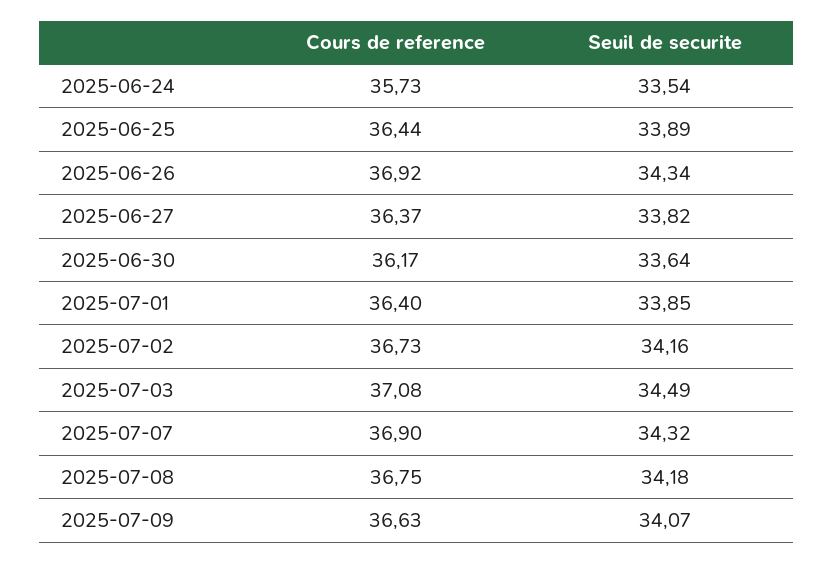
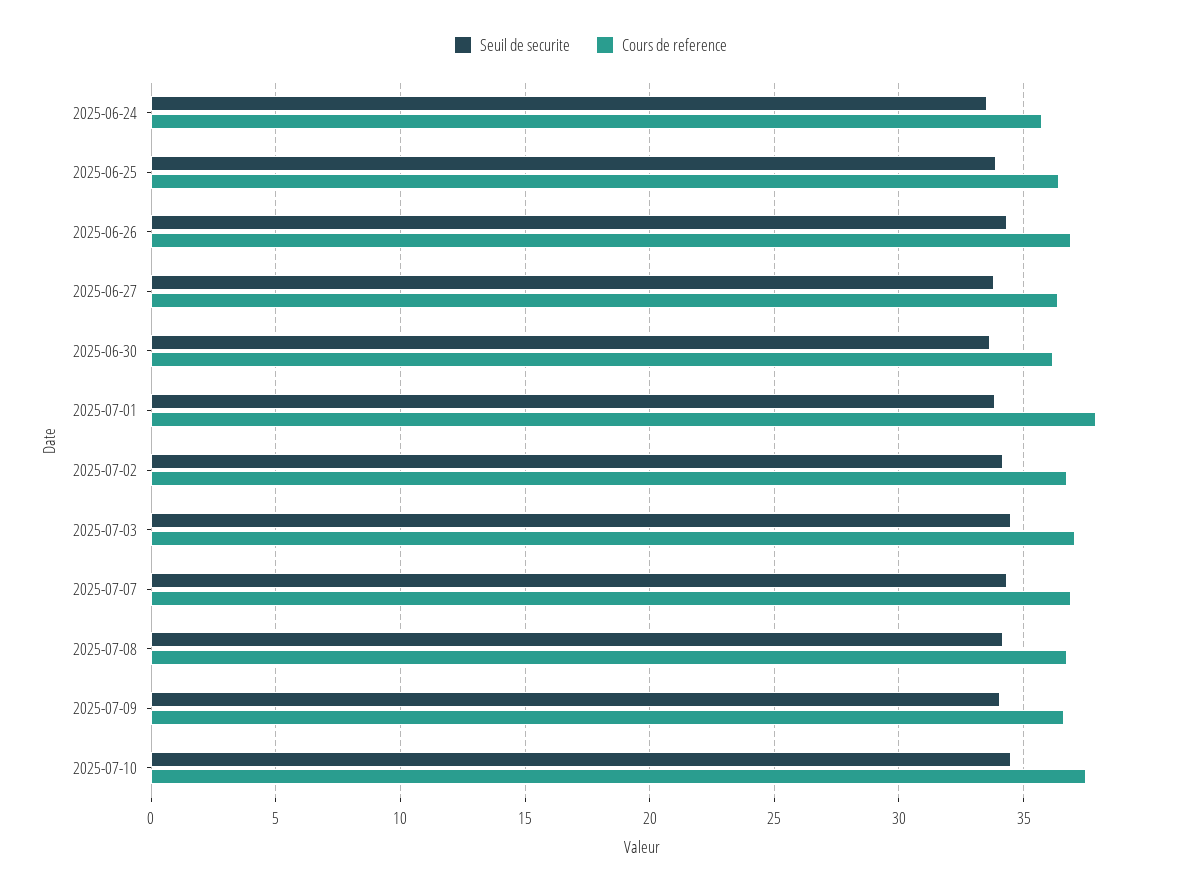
Cours de reference, 2025-07-01: 36.4 -> 38
Seuil de securite, 2025-07-10: none -> 34.5
Cours de reference, 2025-07-10: none -> 37.5

